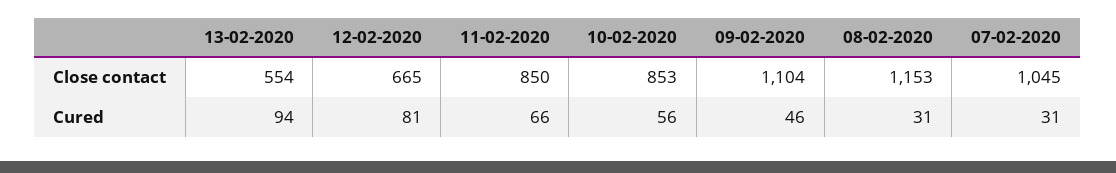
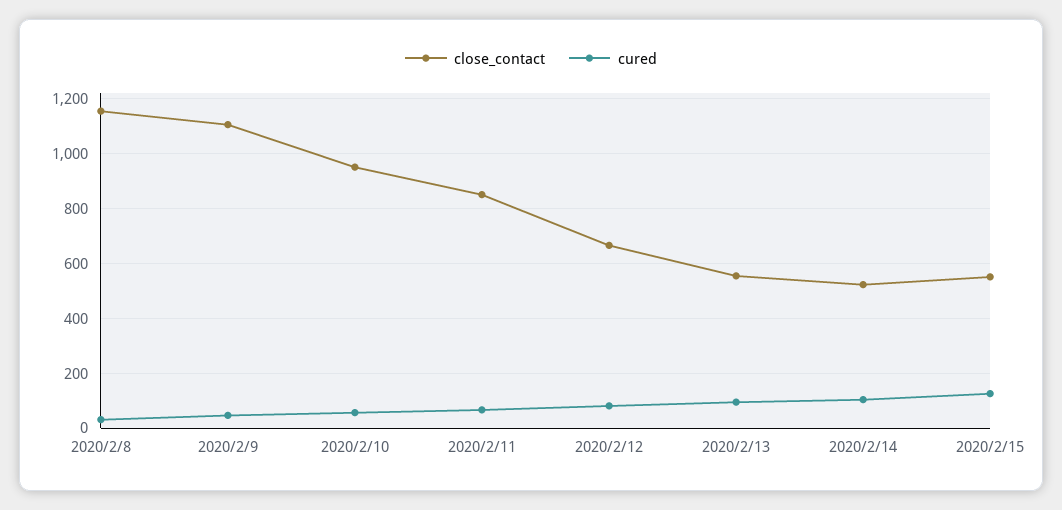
Close contact, 10-02-2020: 853 -> 950
Close contact, 07-02-2020: 1045 -> none
Cured, 07-02-2020: 31 -> none
Close contact, 2020/2/14: none -> 525
Cured, 2020/2/14: none -> 100
Close contact, 2020/2/15: none -> 550
Cured, 2020/2/15: none -> 125

